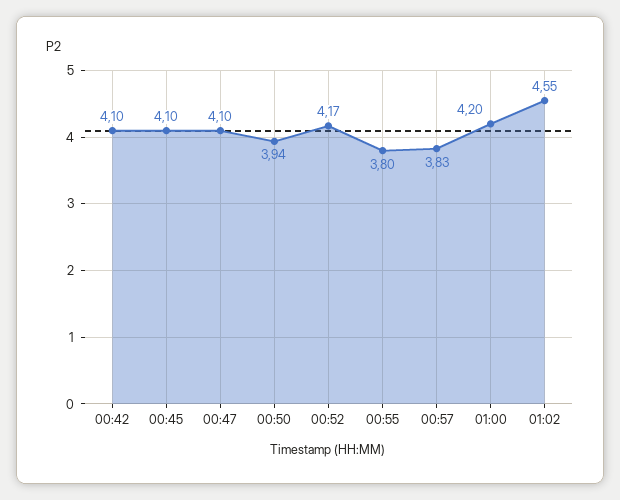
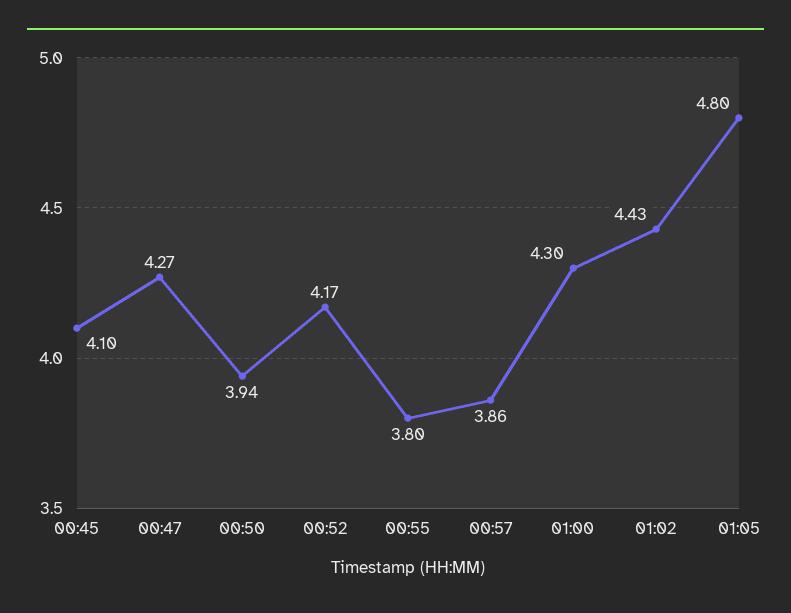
00:42: 4.1 -> none
00:47: 4.1 -> 4.27
00:57: 3.83 -> 3.86
01:00: 4.2 -> 4.3
01:02: 4.55 -> 4.43
01:05: none -> 4.8

